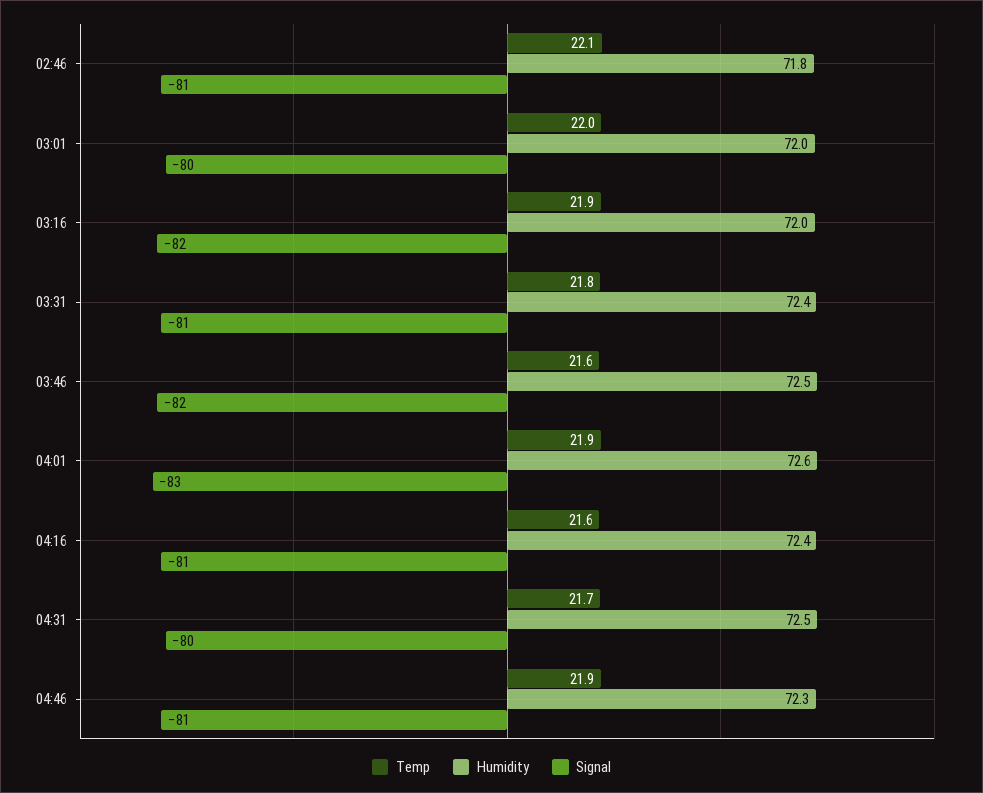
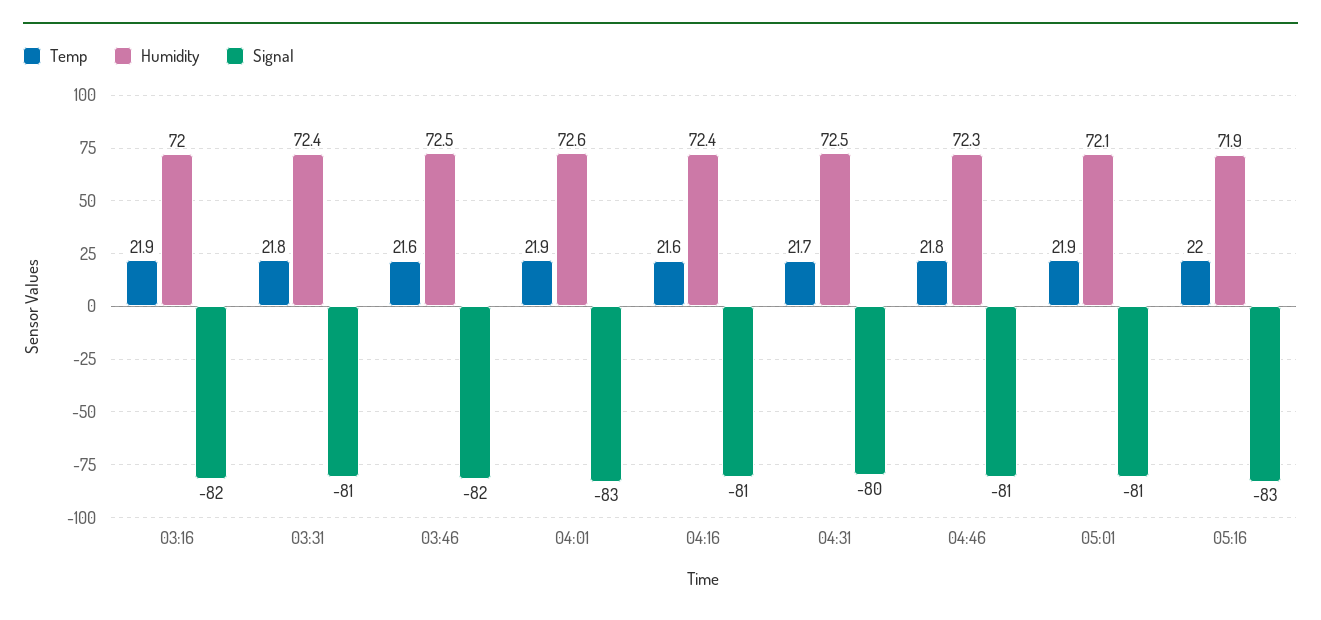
Temp, 02:46: 22.1 -> none
Humidity, 02:46: 71.8 -> none
Signal, 02:46: -81 -> none
Temp, 03:01: 22 -> none
Humidity, 03:01: 72 -> none
Signal, 03:01: -80 -> none
Temp, 04:46: 21.9 -> 21.8
Temp, 05:01: none -> 21.9
Humidity, 05:01: none -> 72.1
Signal, 05:01: none -> -81
Temp, 05:16: none -> 22
Humidity, 05:16: none -> 71.9
Signal, 05:16: none -> -83

